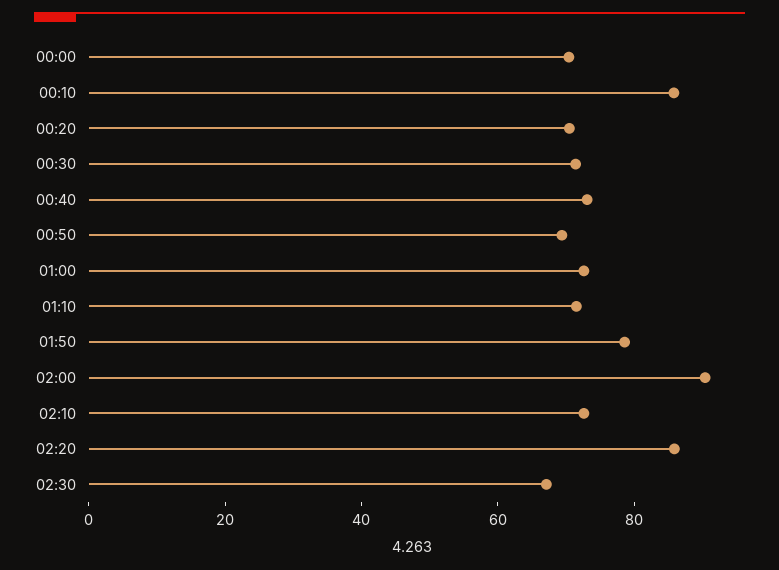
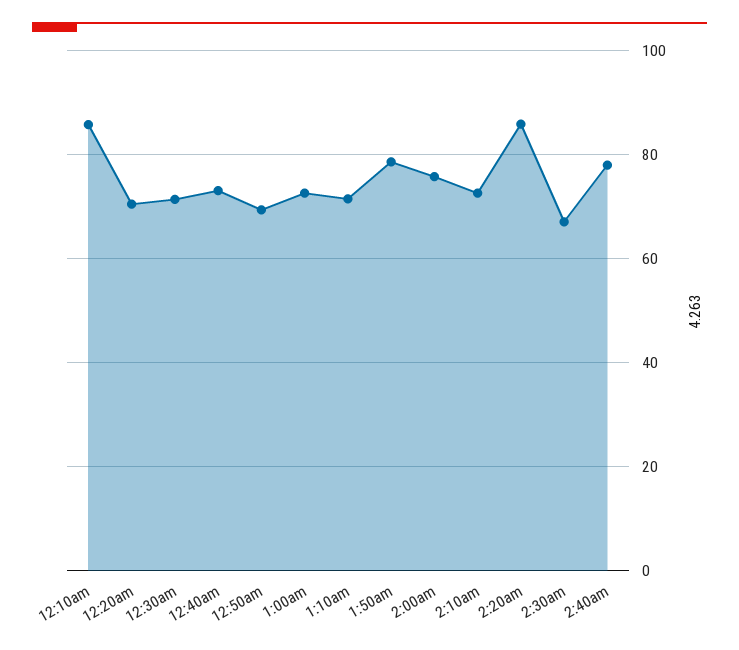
00:00: 70 -> none
02:00: 90 -> 76
2:40am: none -> 78

